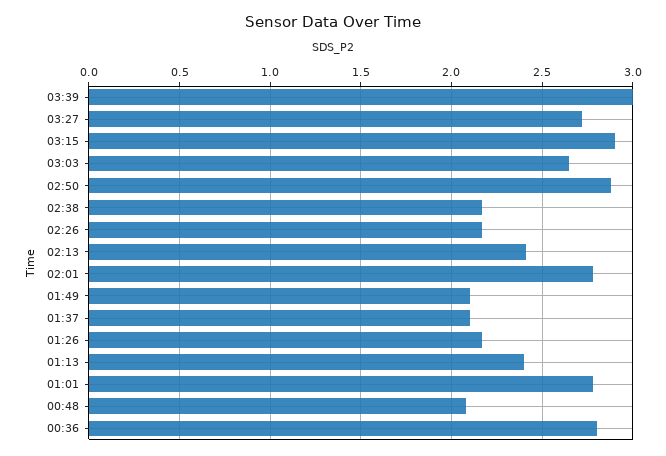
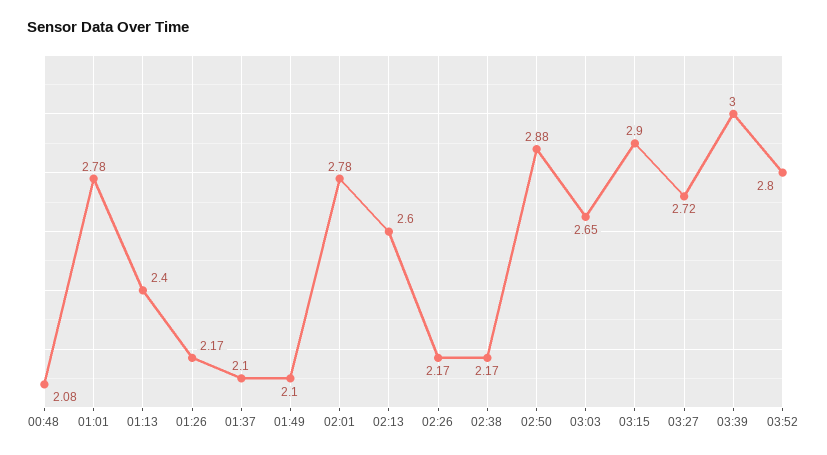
02:13: 2.4 -> 2.6
00:36: 2.8 -> none
03:52: none -> 2.8

